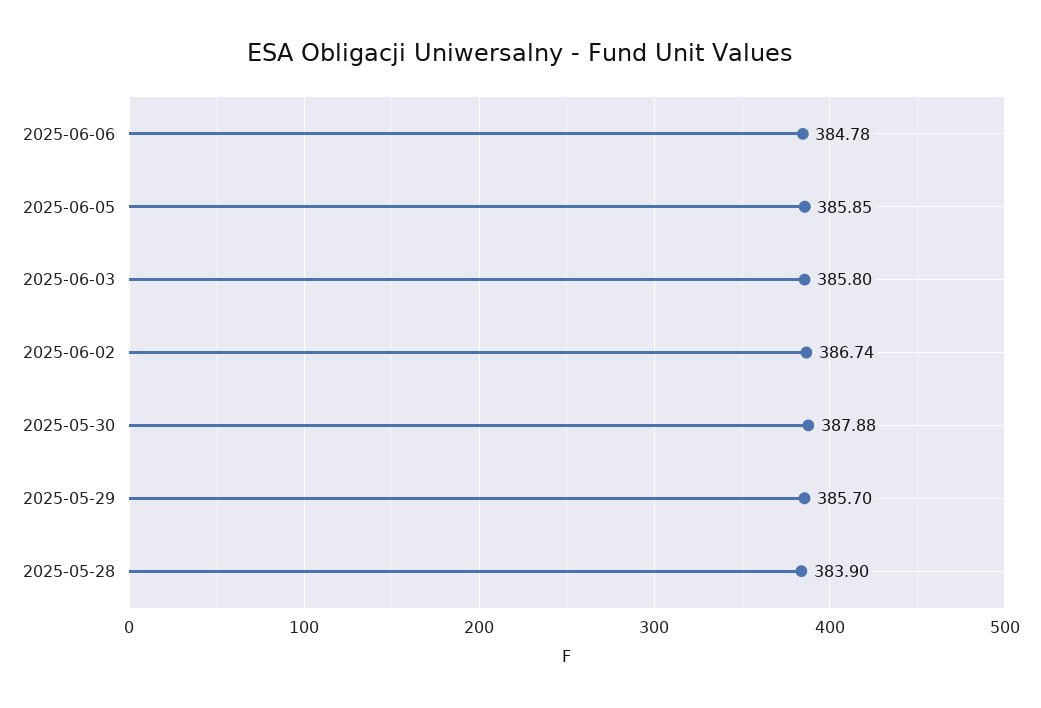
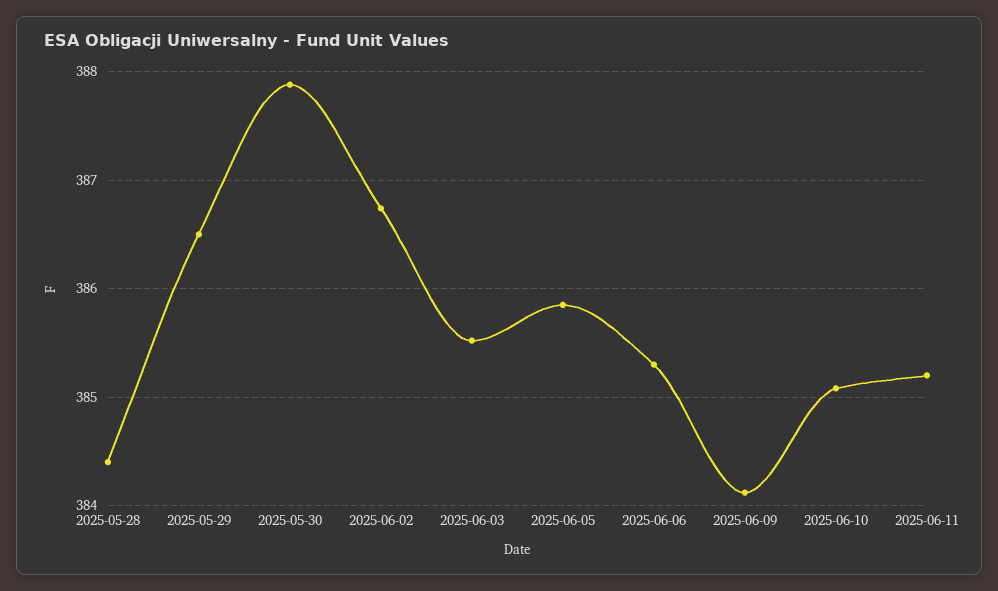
2025-06-06: 384.78 -> 385.3
2025-06-03: 385.8 -> 385.5
2025-05-29: 385.7 -> 386.5
2025-05-28: 383.9 -> 384.4
2025-06-09: none -> 384.1
2025-06-10: none -> 385.1
2025-06-11: none -> 385.2

